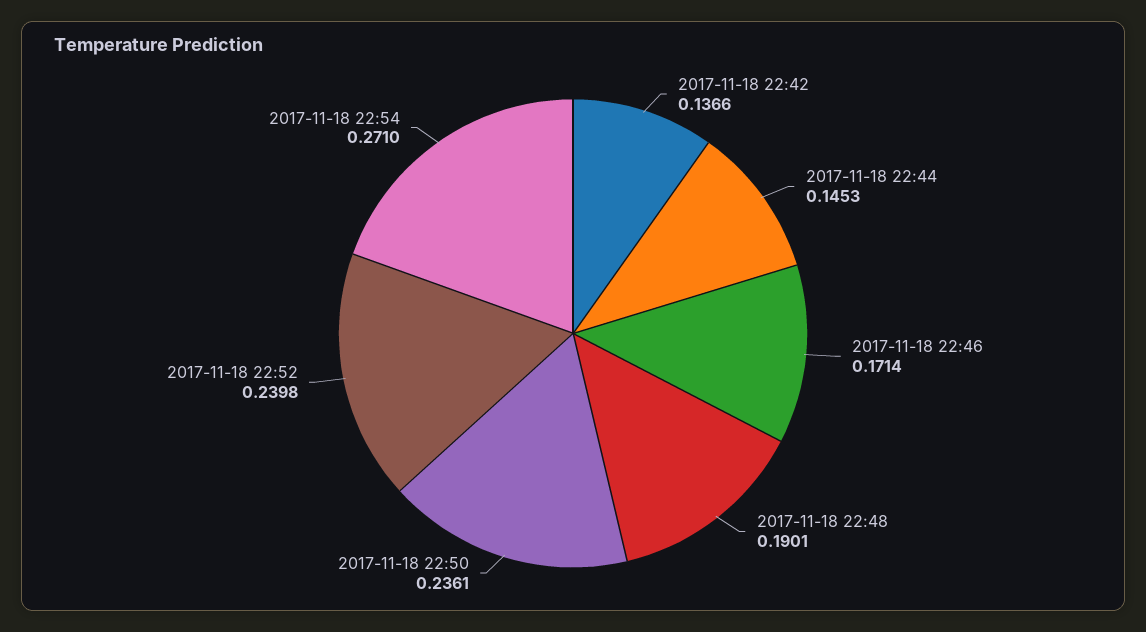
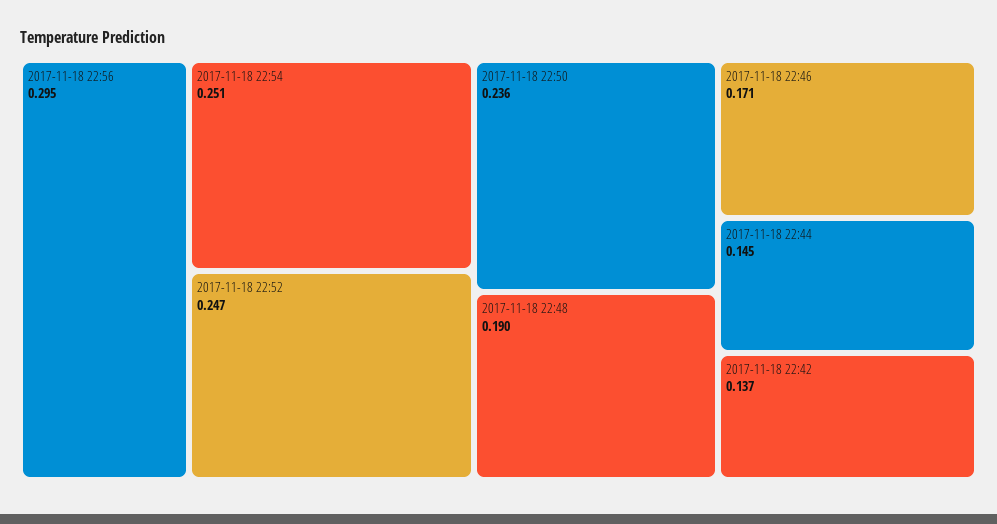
2017-11-18 22:52: 0.2398 -> 0.247
2017-11-18 22:54: 0.271 -> 0.251
2017-11-18 22:56: none -> 0.295

